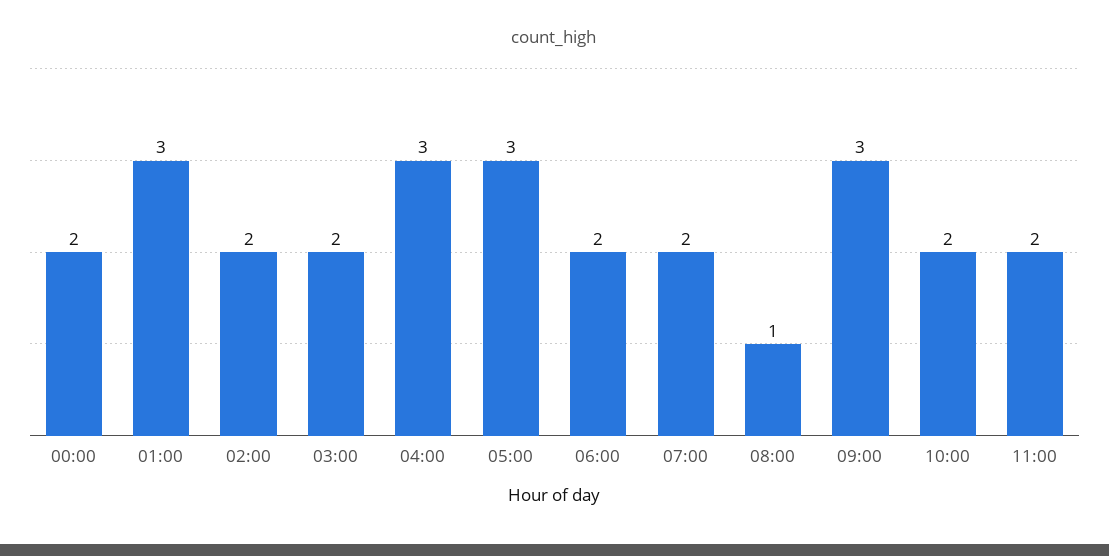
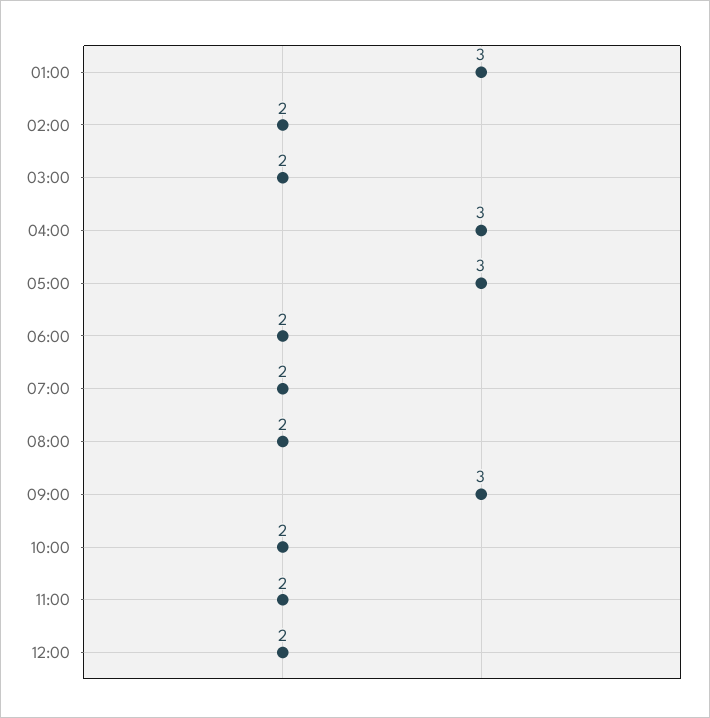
00:00: 2 -> none
08:00: 1 -> 2
12:00: none -> 2

